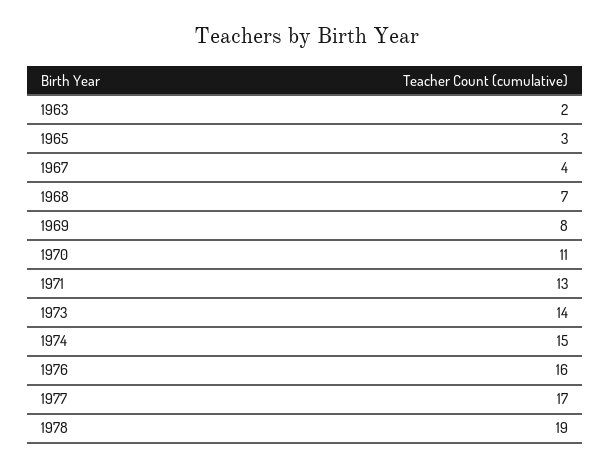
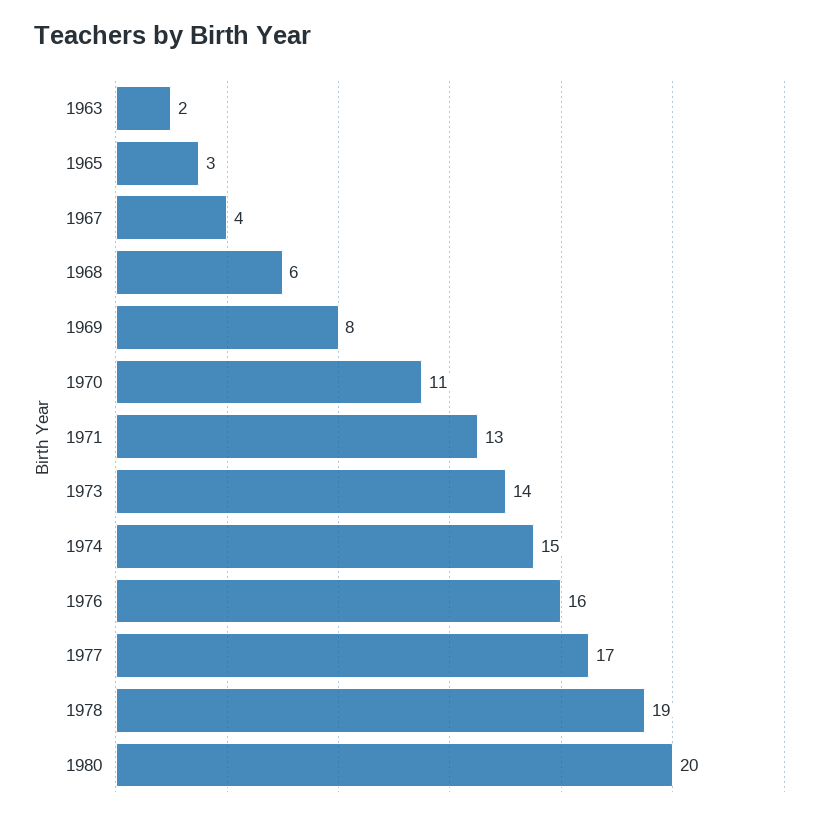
1968: 7 -> 6
1980: none -> 20

